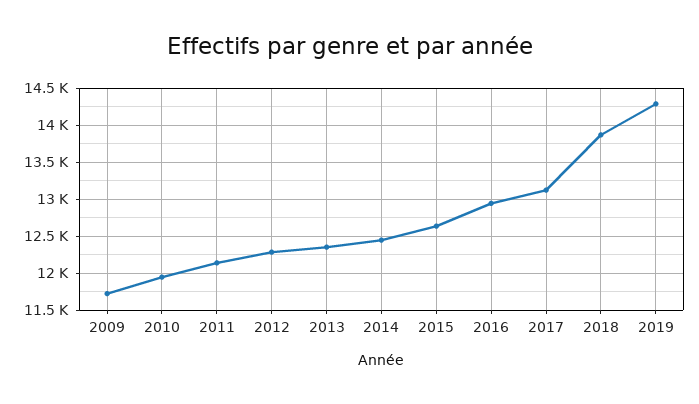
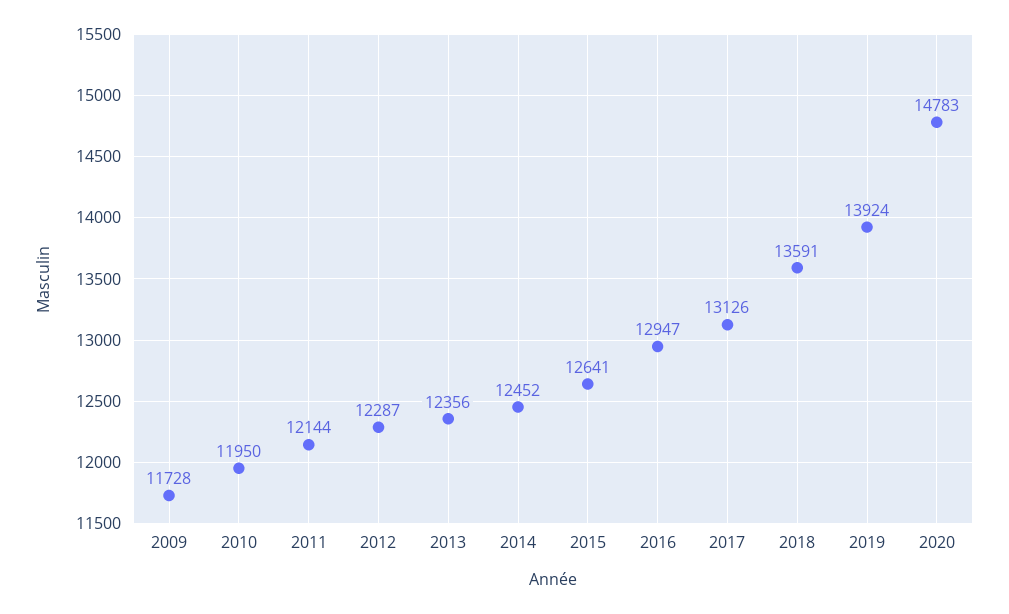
2018: 13900 -> 13591
2019: 14300 -> 13924
2020: none -> 14783

